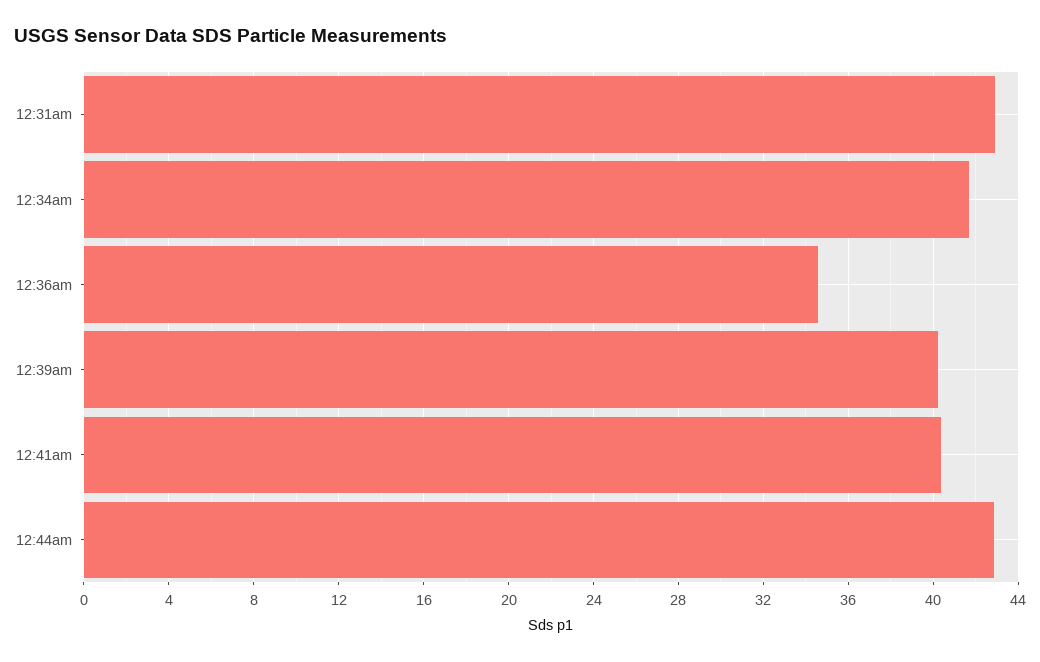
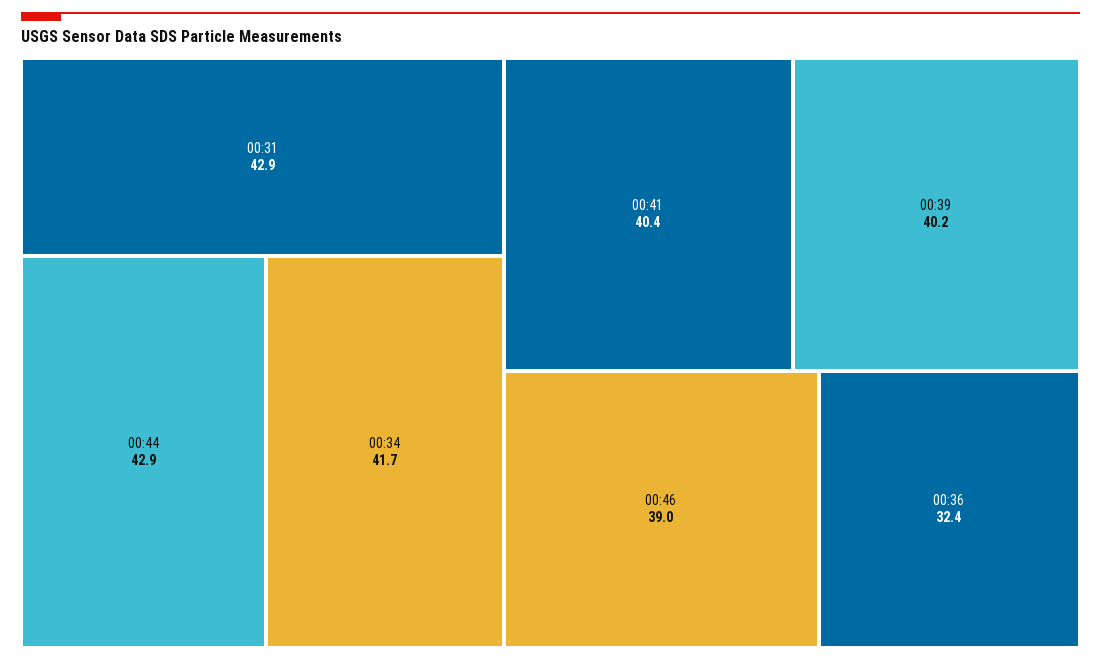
12:36am: 34.5 -> 32.4
00:46: none -> 39

